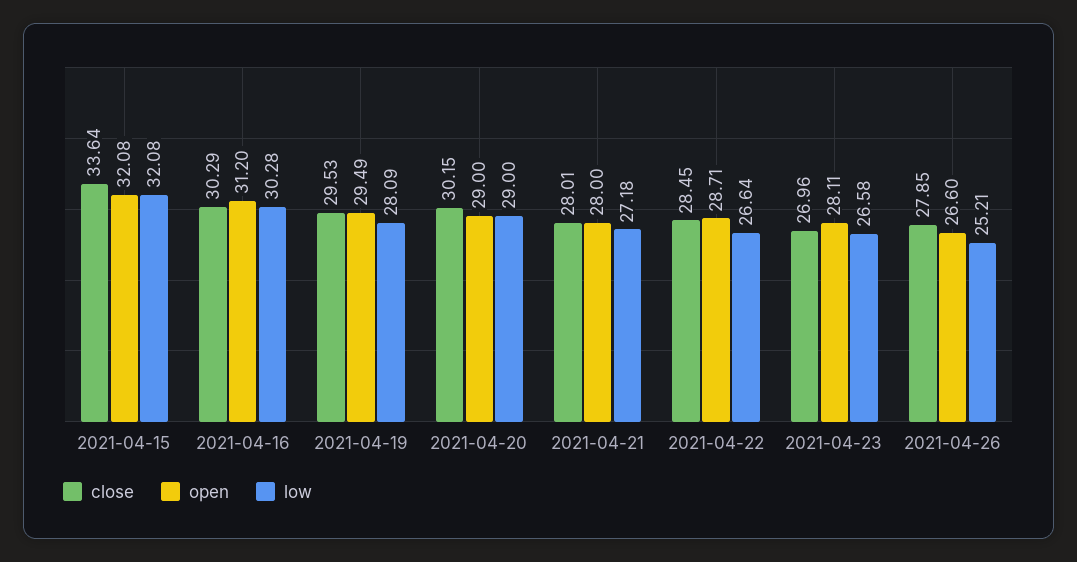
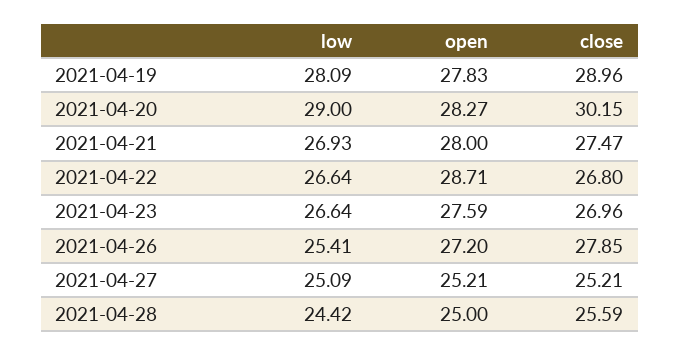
close, 2021-04-15: 33.64 -> none
open, 2021-04-15: 32.08 -> none
low, 2021-04-15: 32.08 -> none
close, 2021-04-16: 30.29 -> none
open, 2021-04-16: 31.2 -> none
low, 2021-04-16: 30.28 -> none
close, 2021-04-19: 29.53 -> 28.96
open, 2021-04-19: 29.49 -> 27.83
open, 2021-04-20: 29 -> 28.27
close, 2021-04-21: 28.01 -> 27.47
low, 2021-04-21: 27.18 -> 26.93
close, 2021-04-22: 28.45 -> 26.8
open, 2021-04-23: 28.11 -> 27.59
low, 2021-04-23: 26.58 -> 26.64
open, 2021-04-26: 26.6 -> 27.2
low, 2021-04-26: 25.21 -> 25.41
low, 2021-04-27: none -> 25.09
open, 2021-04-27: none -> 25.21
close, 2021-04-27: none -> 25.21
low, 2021-04-28: none -> 24.42
open, 2021-04-28: none -> 25
close, 2021-04-28: none -> 25.59

